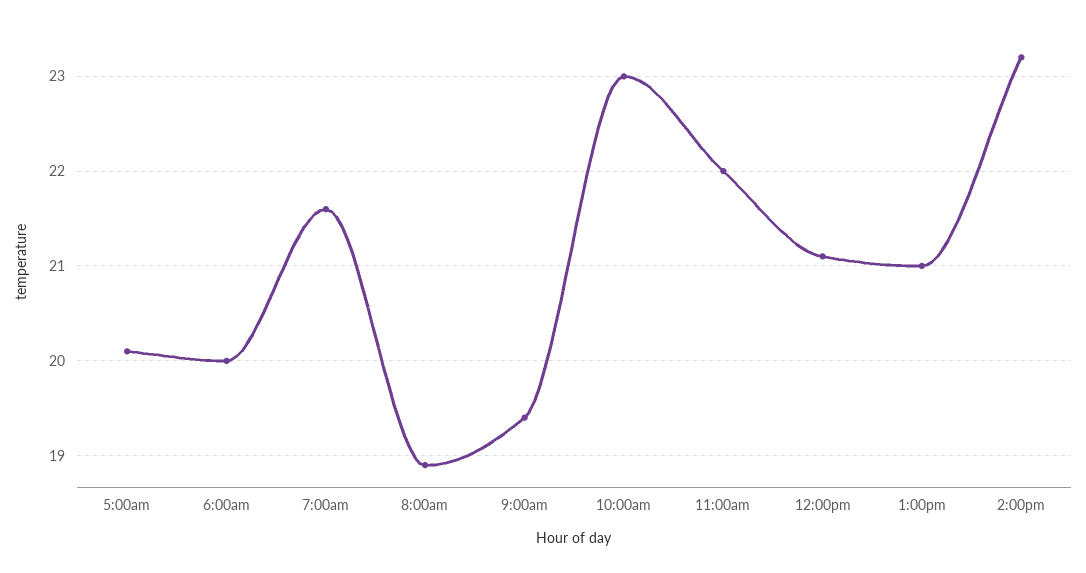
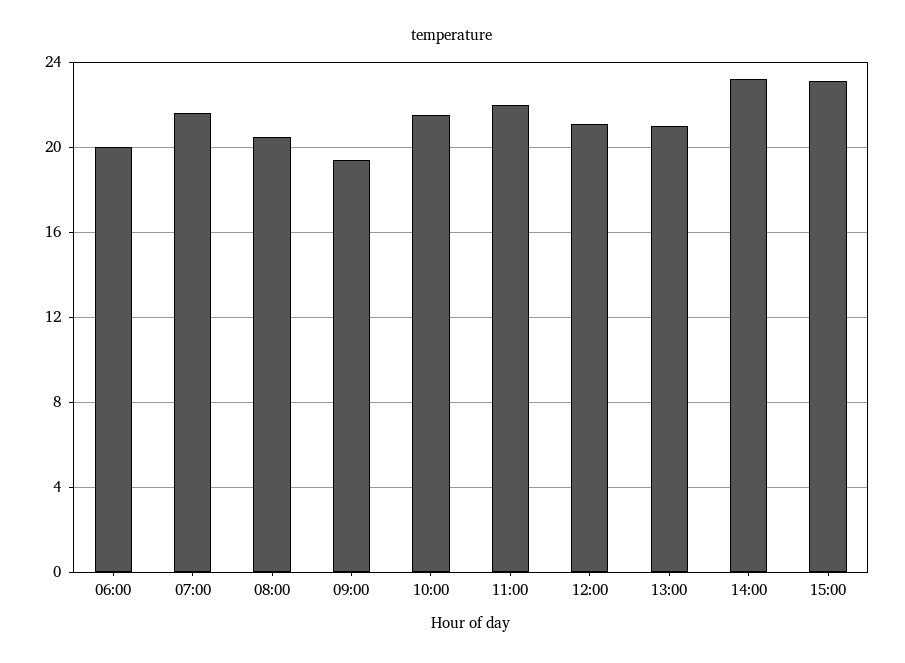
5:00am: 20.1 -> none
8:00am: 18.9 -> 20.5
10:00am: 23 -> 21.5
15:00: none -> 23

